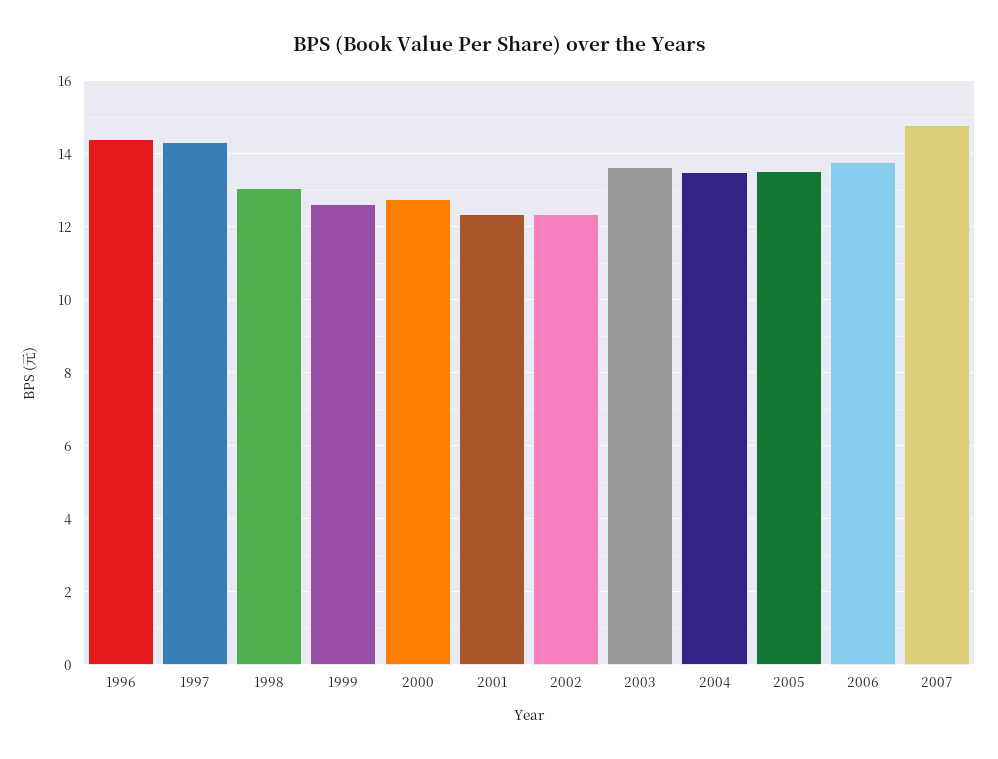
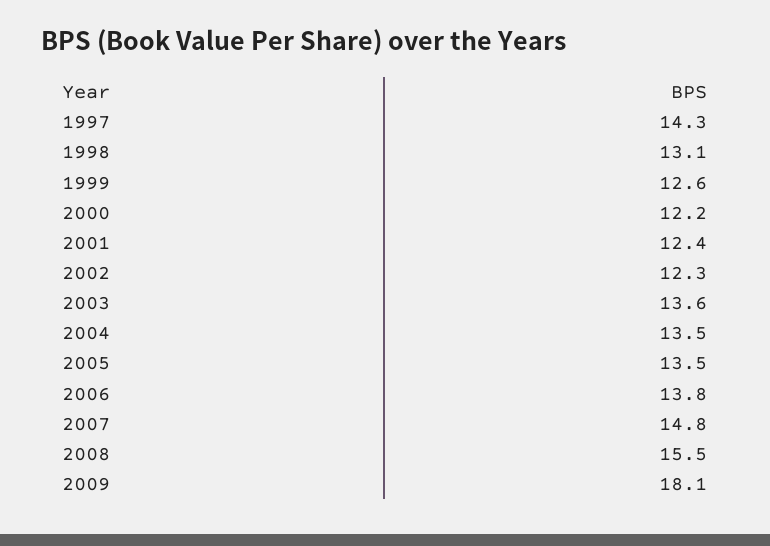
1996: 14.4 -> none
2000: 12.8 -> 12.2
2008: none -> 15.5
2009: none -> 18.1

